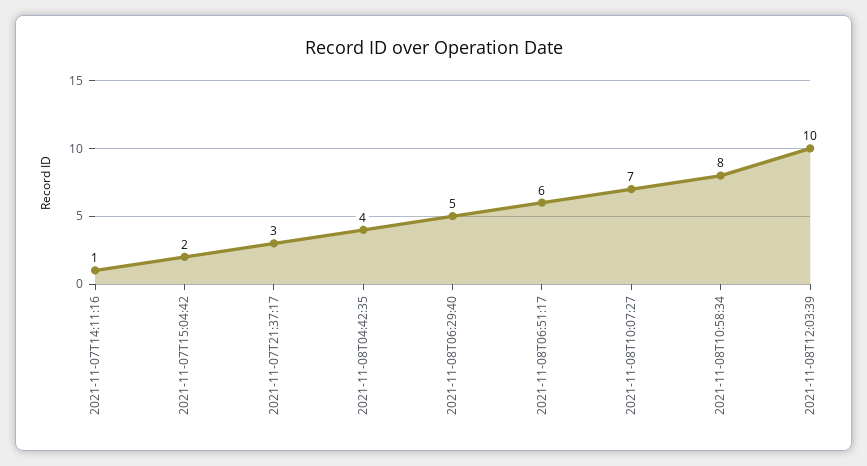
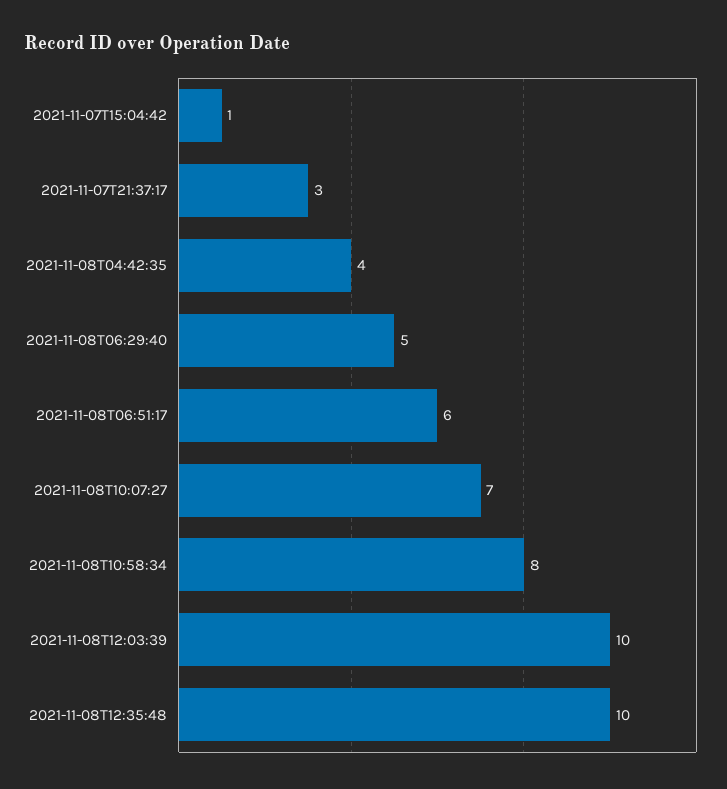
2021-11-07T14:11:16: 1 -> none
2021-11-07T15:04:42: 2 -> 1
2021-11-08T12:35:48: none -> 10

